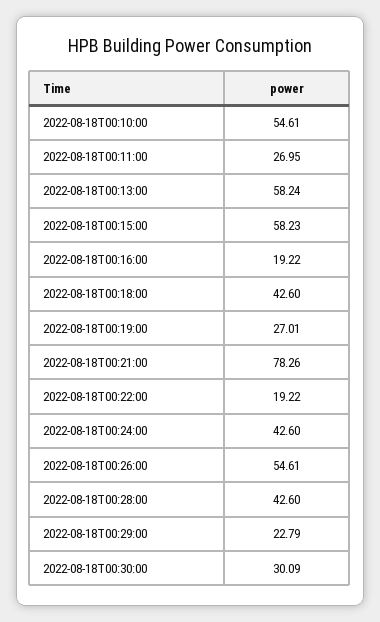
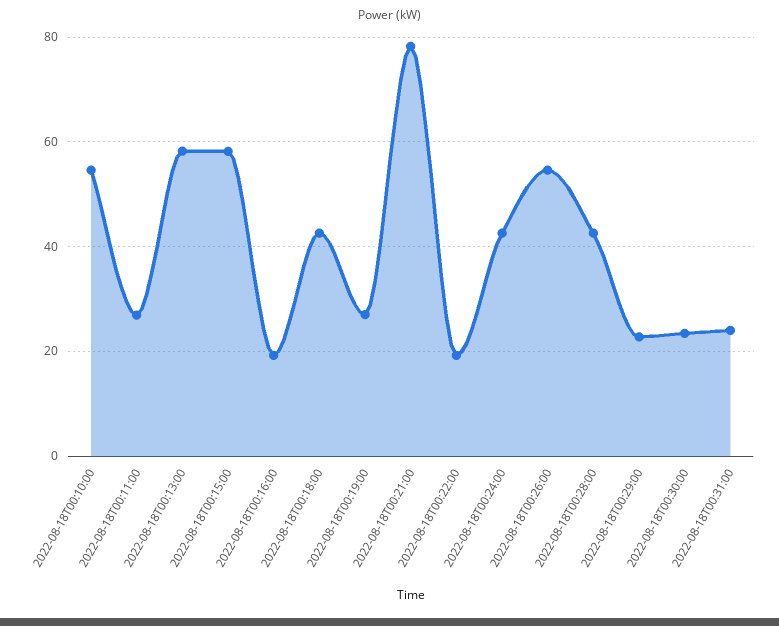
2022-08-18T00:30:00: 30.09 -> 24
2022-08-18T00:31:00: none -> 24

